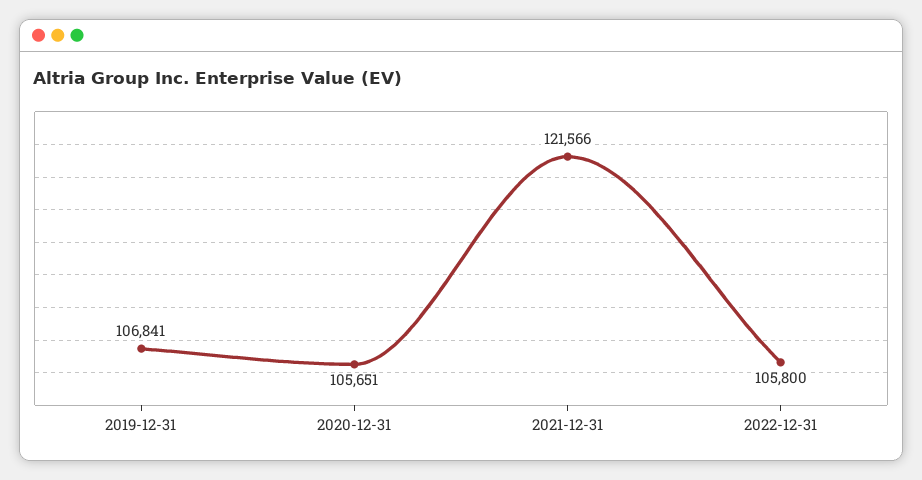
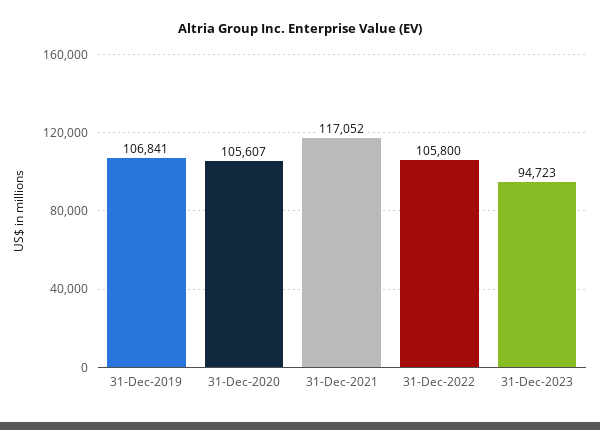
2020-12-31: 105651 -> 105607
2021-12-31: 121566 -> 117052
31-Dec-2023: none -> 94723

